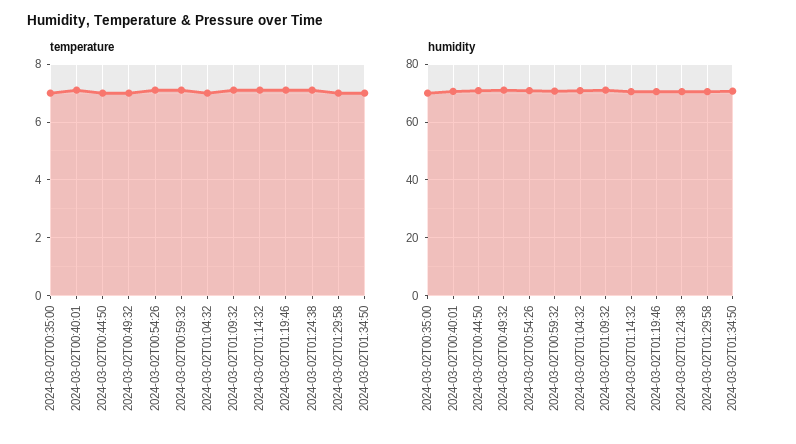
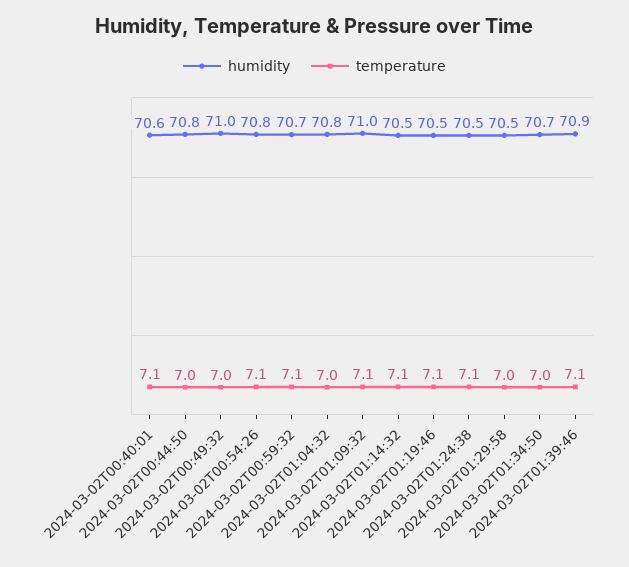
temperature, 2024-03-02T00:35:00: 7 -> none
humidity, 2024-03-02T00:35:00: 70 -> none
humidity, 2024-03-02T01:39:46: none -> 70.9
temperature, 2024-03-02T01:39:46: none -> 7.1

